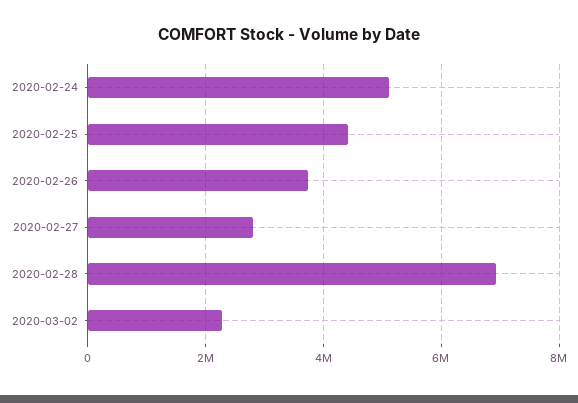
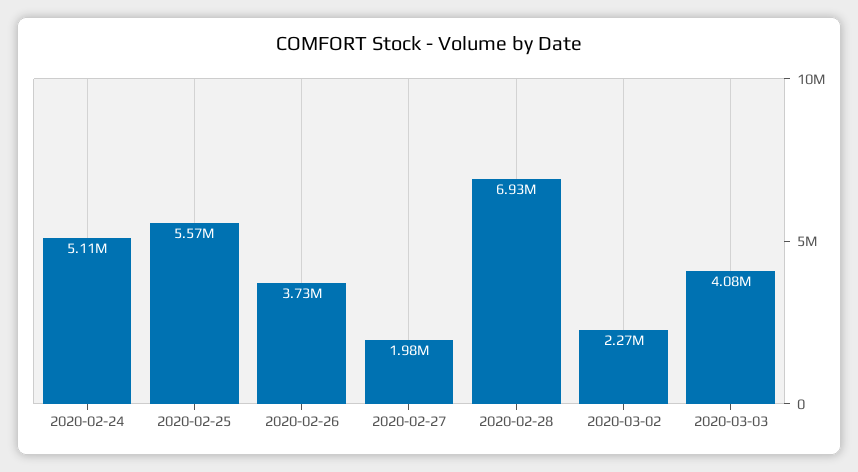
2020-02-25: 4400000 -> 5570000
2020-02-27: 2800000 -> 1980000
2020-03-03: none -> 4080000

